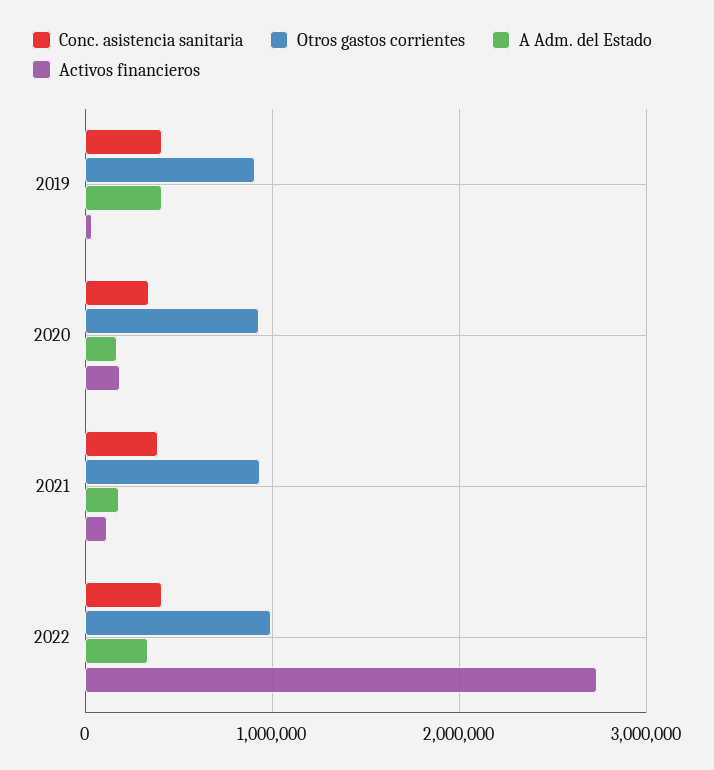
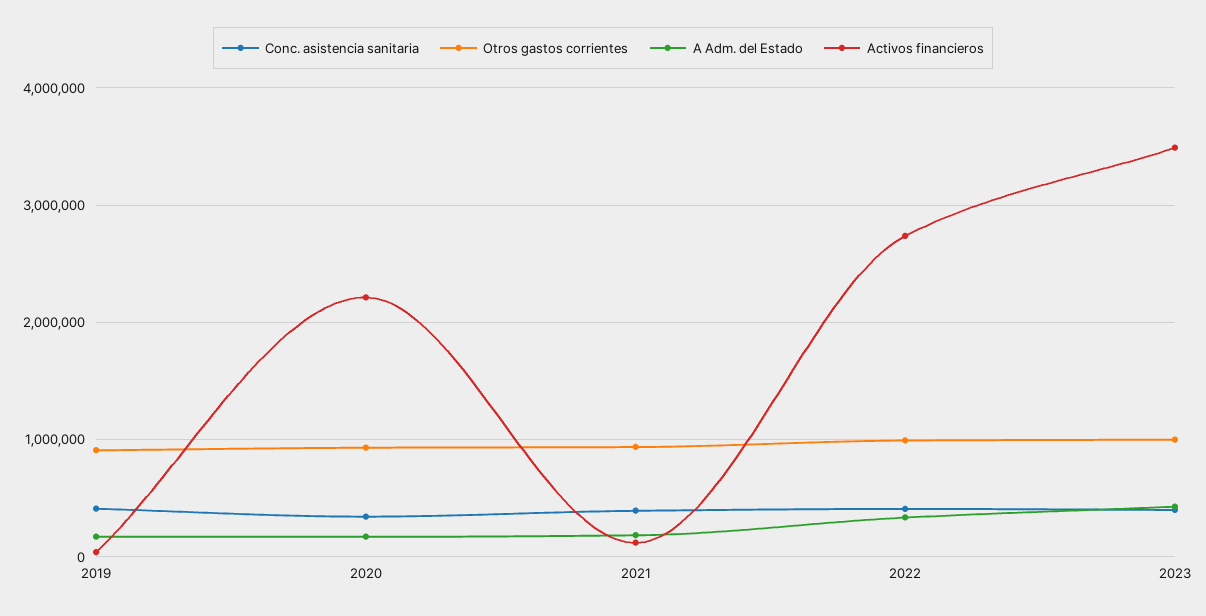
A Adm. del Estado, 2019: 400000 -> 200000
Activos financieros, 2020: 200000 -> 2200000
Conc. asistencia sanitaria, 2023: none -> 400000
Otros gastos corrientes, 2023: none -> 1000000
A Adm. del Estado, 2023: none -> 400000
Activos financieros, 2023: none -> 3500000

